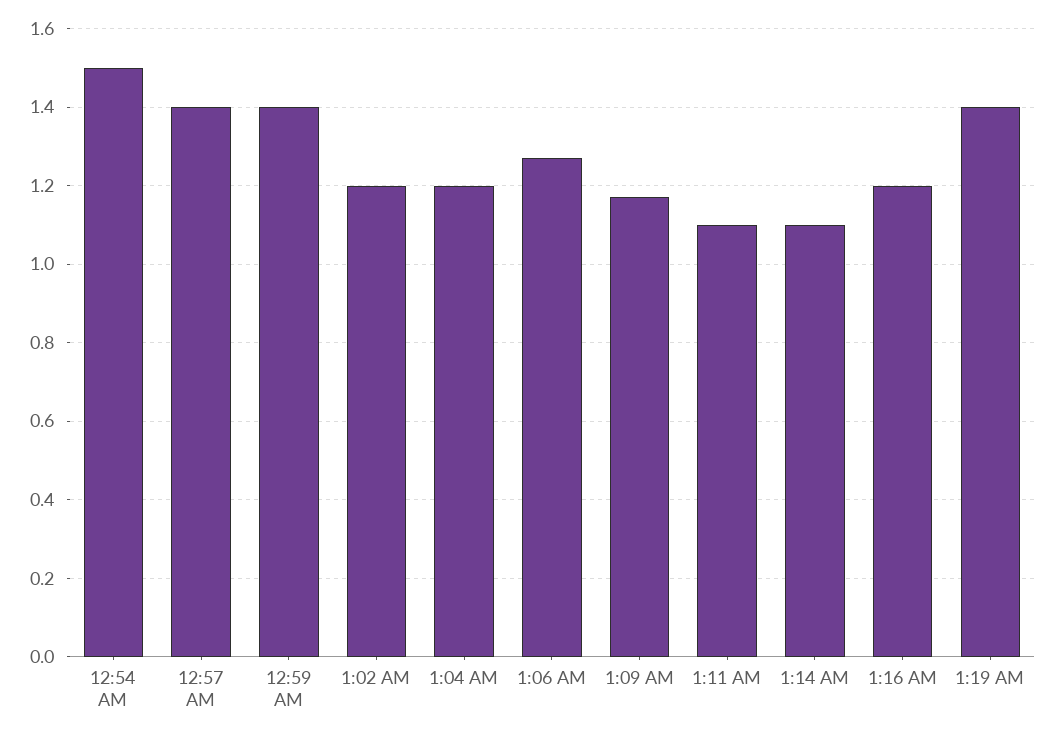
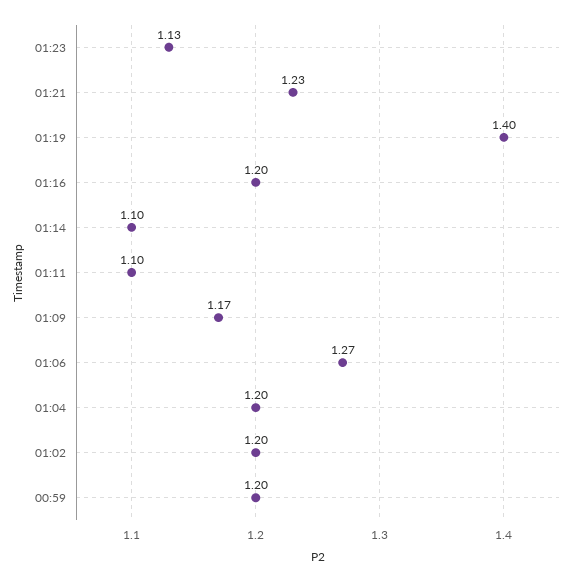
12:54 AM: 1.5 -> none
12:57 AM: 1.4 -> none
12:59 AM: 1.4 -> 1.2
01:23: none -> 1.13
01:21: none -> 1.23

